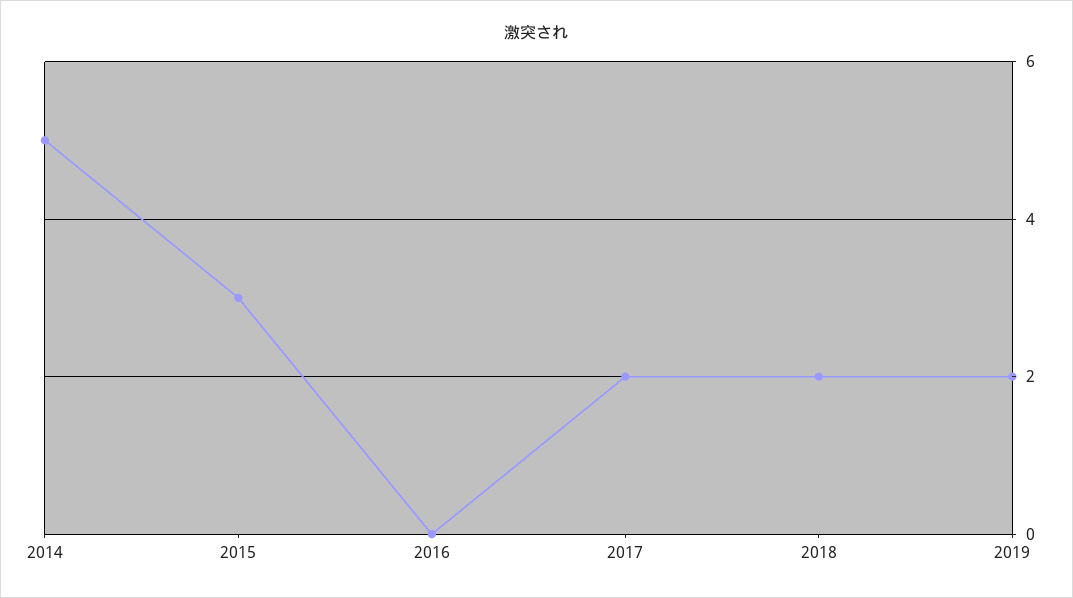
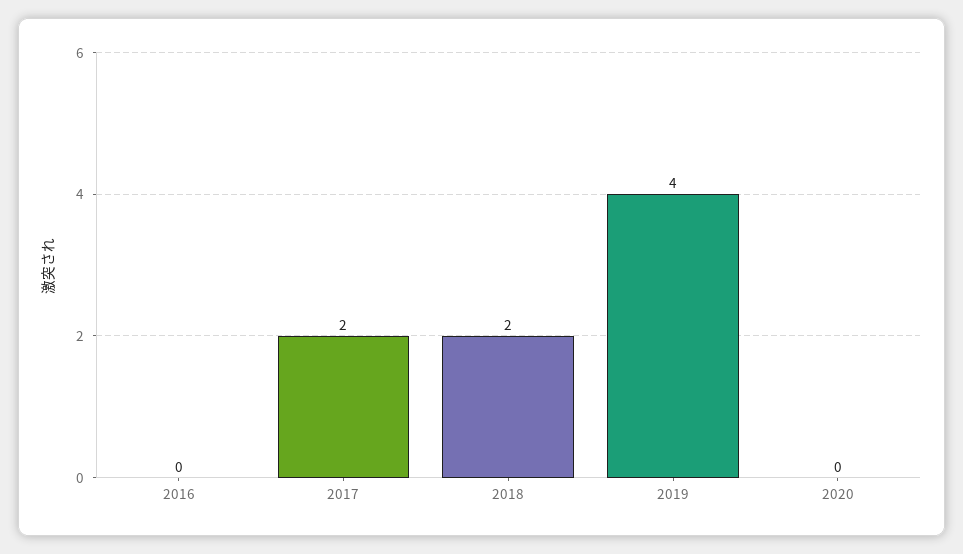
2014: 5 -> none
2015: 3 -> none
2019: 2 -> 4
2020: none -> 0

